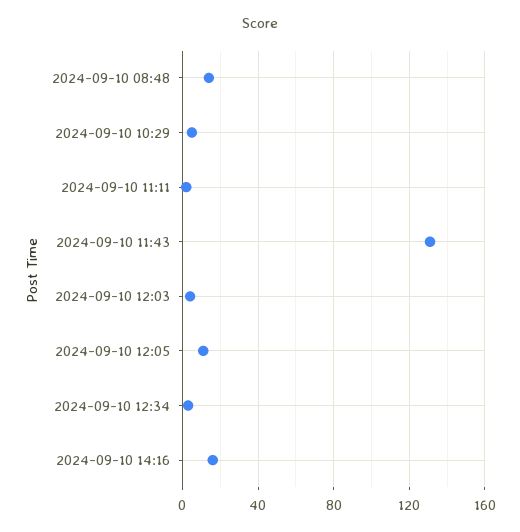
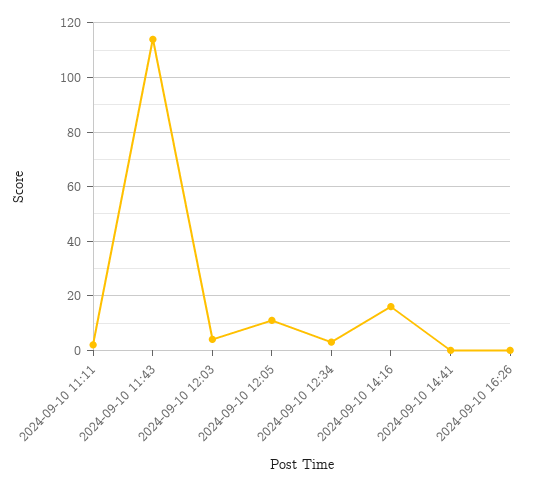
2024-09-10 08:48: 15 -> none
2024-09-10 10:29: 5 -> none
2024-09-10 11:43: 130 -> 115
2024-09-10 14:41: none -> 0
2024-09-10 16:26: none -> 0

